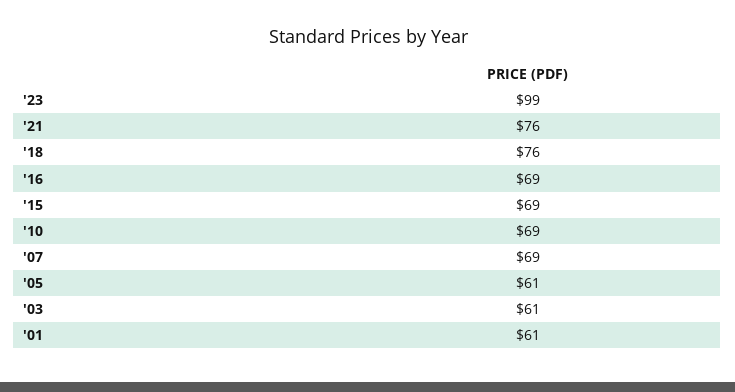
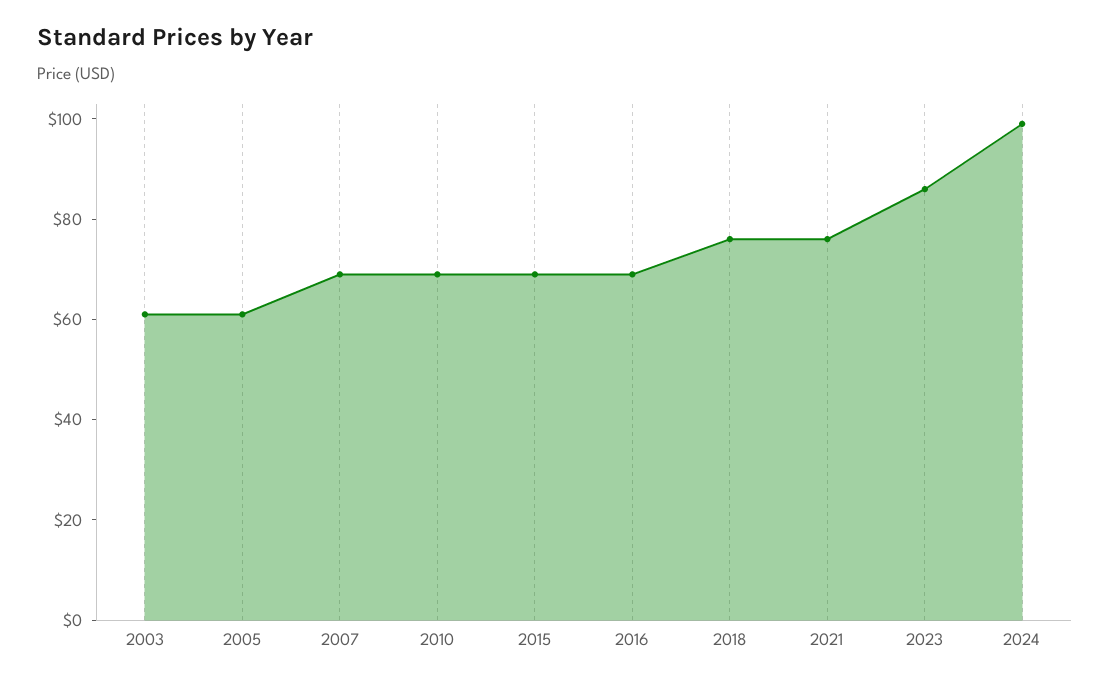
'23: 99 -> 85
'01: 61 -> none
2024: none -> 100

